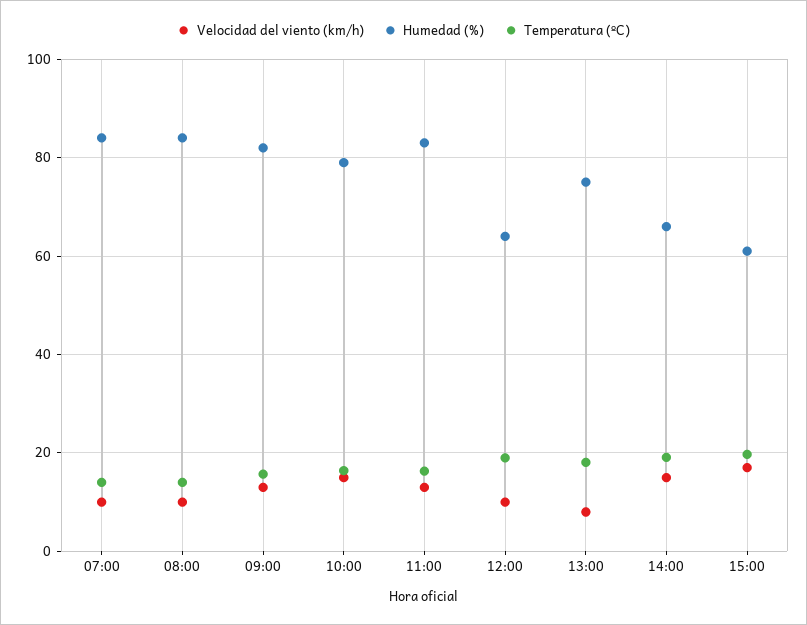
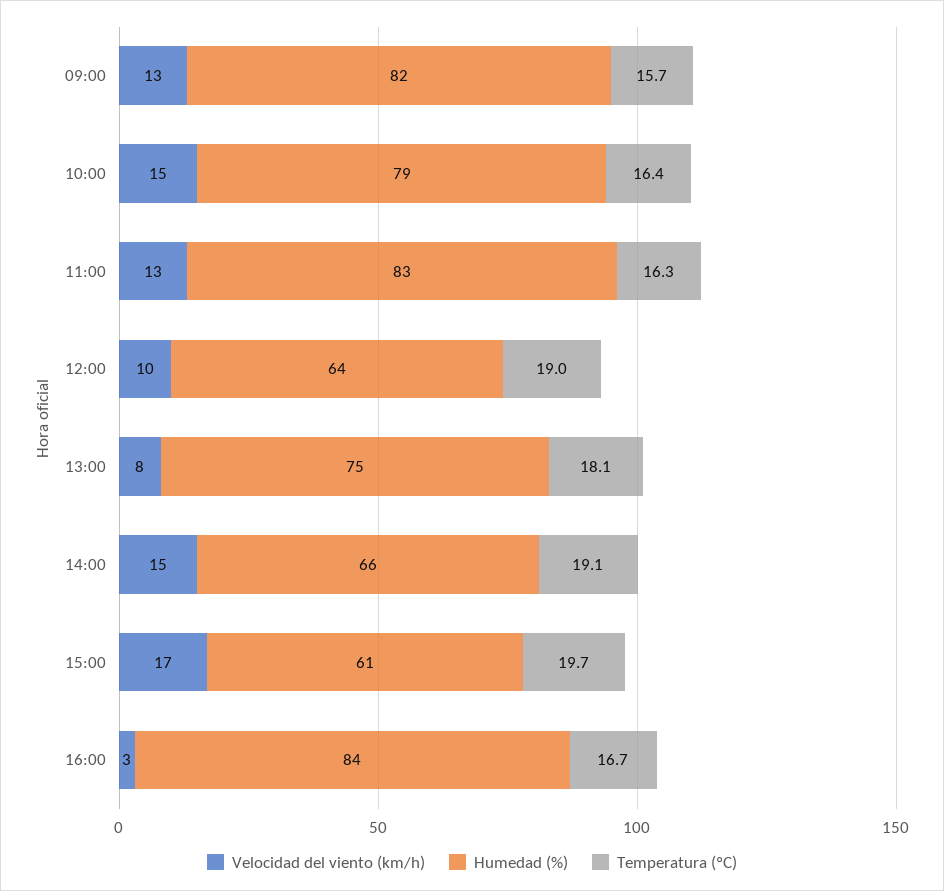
Velocidad del viento (km/h), 07:00: 10 -> none
Humedad (%), 07:00: 84 -> none
Temperatura (ºC), 07:00: 14 -> none
Velocidad del viento (km/h), 08:00: 10 -> none
Humedad (%), 08:00: 84 -> none
Temperatura (ºC), 08:00: 14 -> none
Velocidad del viento (km/h), 16:00: none -> 3
Humedad (%), 16:00: none -> 84
Temperatura (ºC), 16:00: none -> 16.7

